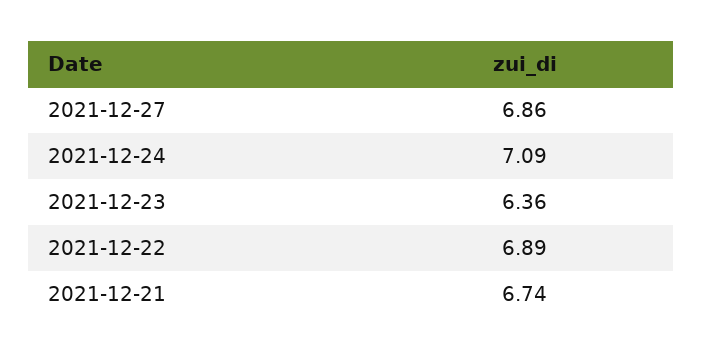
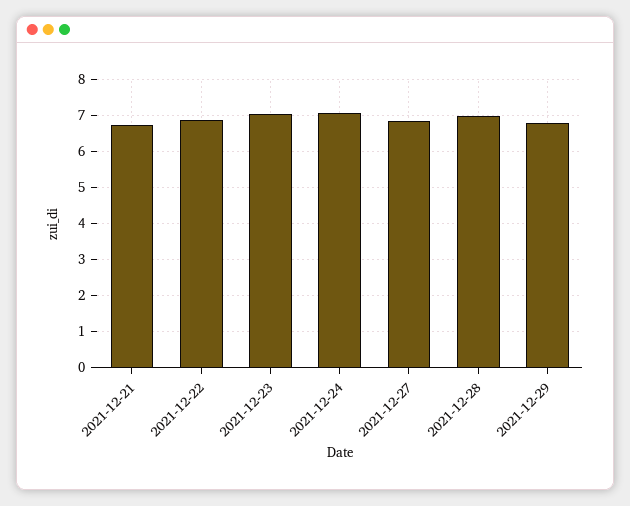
2021-12-23: 6.36 -> 7
2021-12-28: none -> 7
2021-12-29: none -> 6.8

